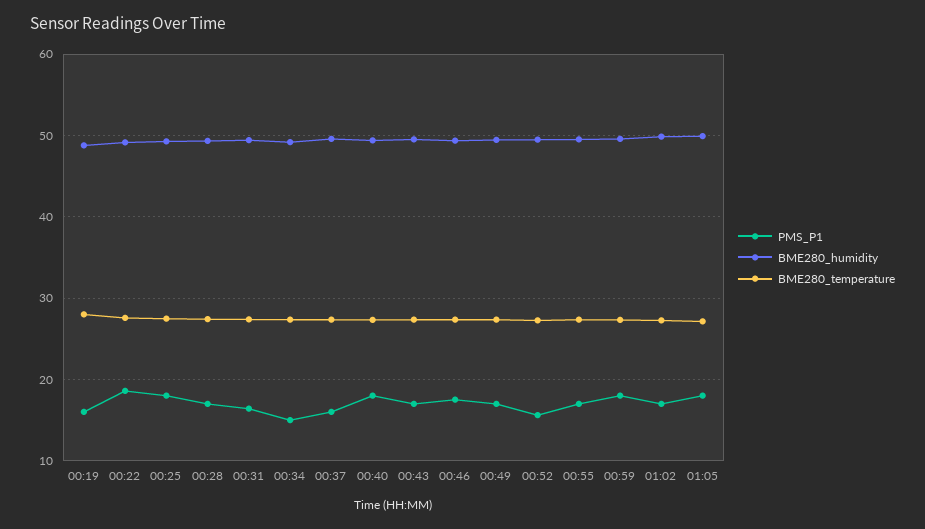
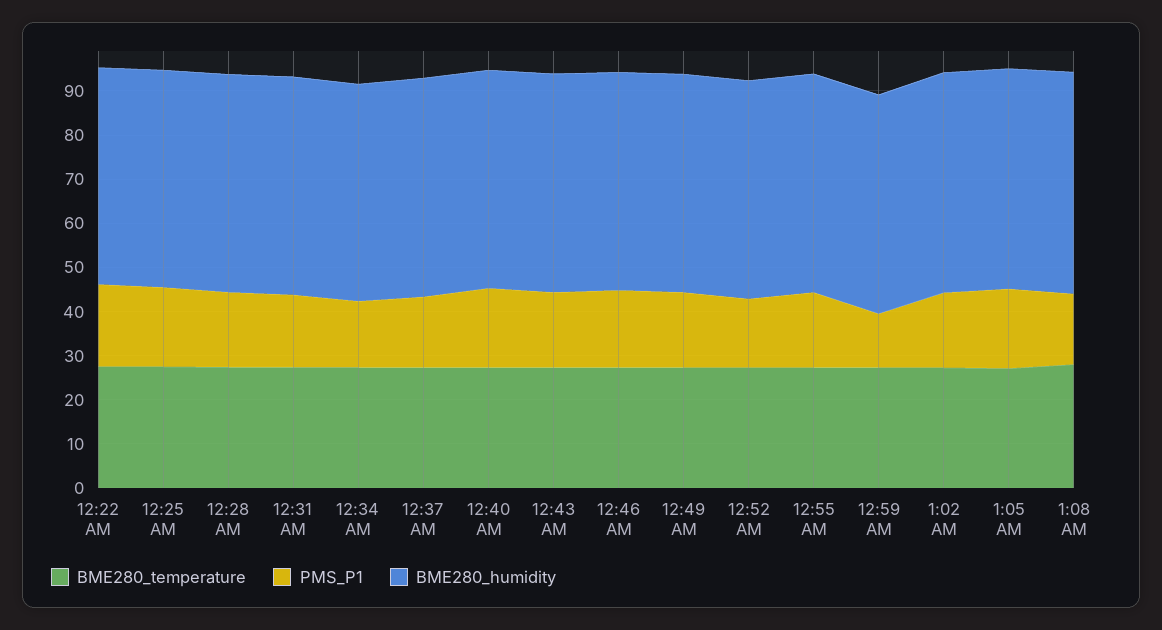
PMS_P1, 00:19: 16 -> none
BME280_humidity, 00:19: 49 -> none
BME280_temperature, 00:19: 28 -> none
PMS_P1, 00:59: 18 -> 12
BME280_temperature, 1:08 AM: none -> 28
PMS_P1, 1:08 AM: none -> 16
BME280_humidity, 1:08 AM: none -> 50

